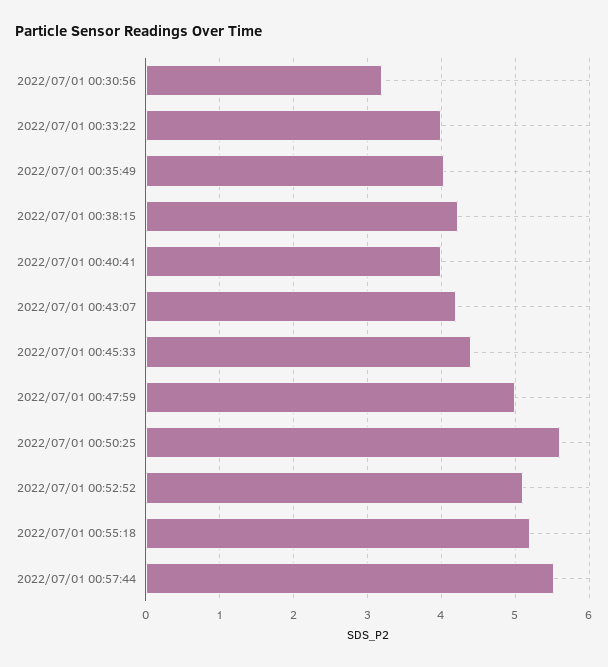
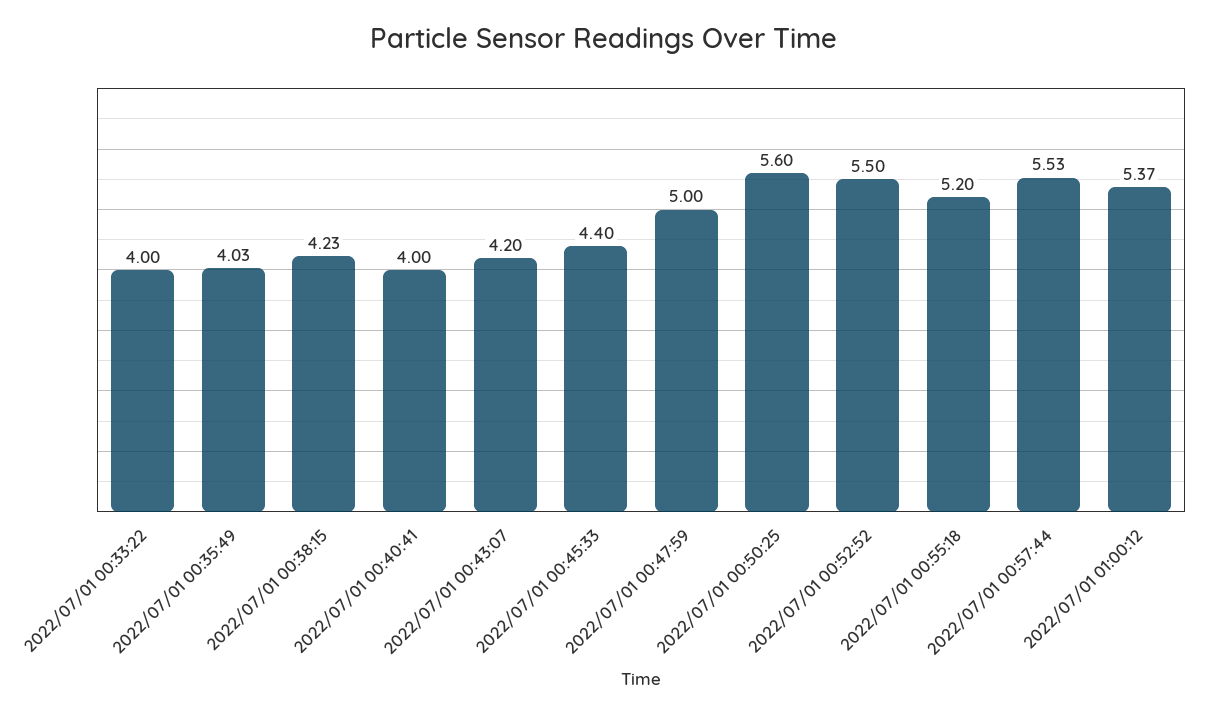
2022/07/01 00:30:56: 3.2 -> none
2022/07/01 00:52:52: 5.1 -> 5.5
2022/07/01 01:00:12: none -> 5.37

